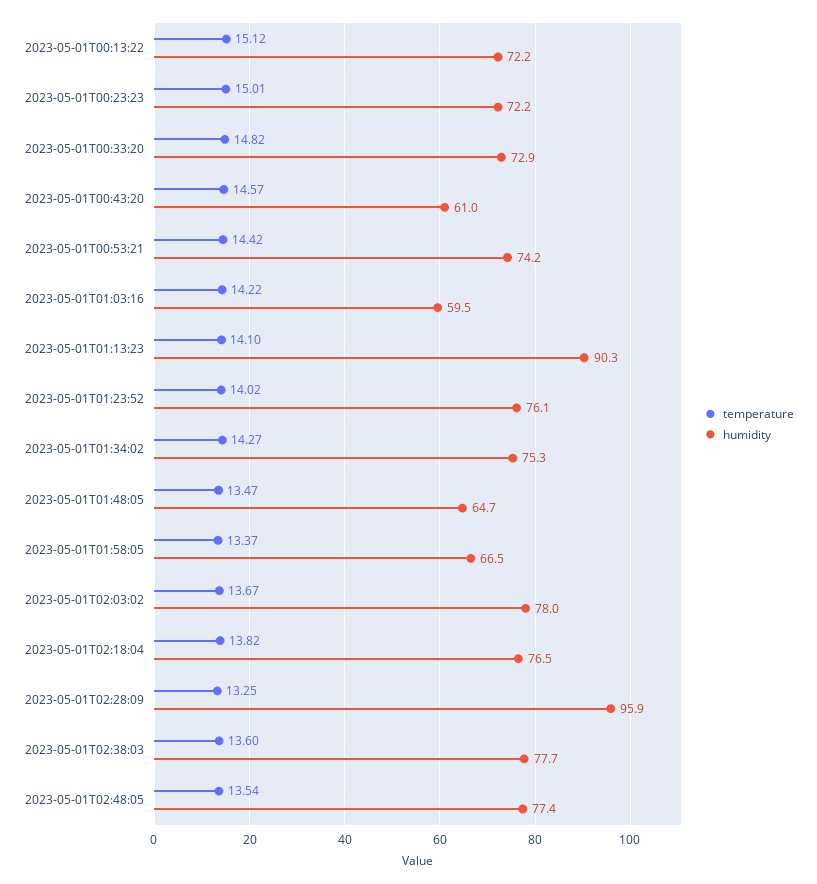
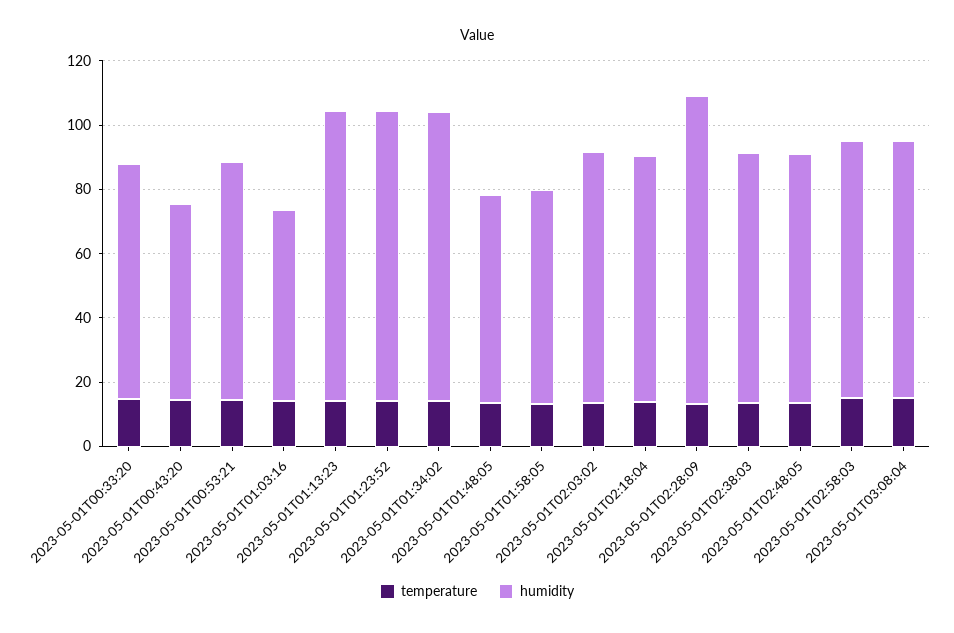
temperature, 2023-05-01T00:13:22: 15.12 -> none
humidity, 2023-05-01T00:13:22: 72.2 -> none
temperature, 2023-05-01T00:23:23: 15.01 -> none
humidity, 2023-05-01T00:23:23: 72.2 -> none
humidity, 2023-05-01T01:23:52: 76.1 -> 90
humidity, 2023-05-01T01:34:02: 75.3 -> 90
temperature, 2023-05-01T02:58:03: none -> 15
humidity, 2023-05-01T02:58:03: none -> 80
temperature, 2023-05-01T03:08:04: none -> 15
humidity, 2023-05-01T03:08:04: none -> 80

